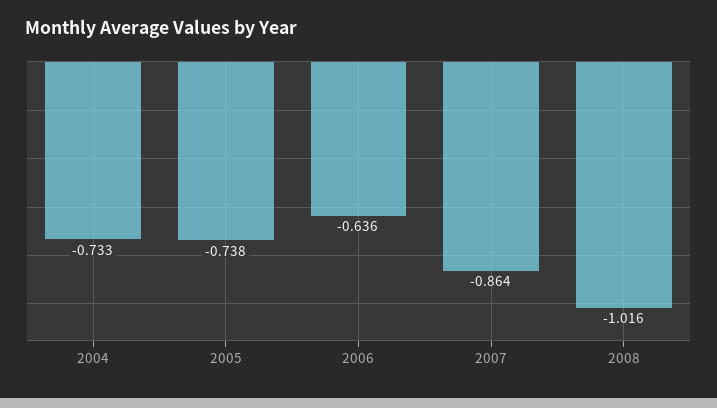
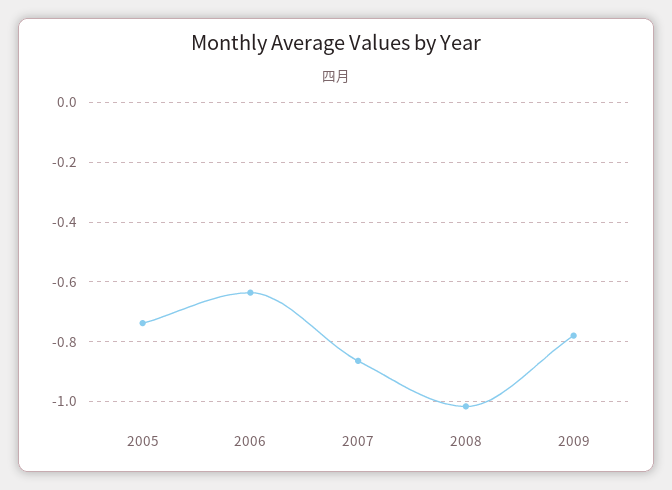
2004: -0.733 -> none
2009: none -> -0.775

